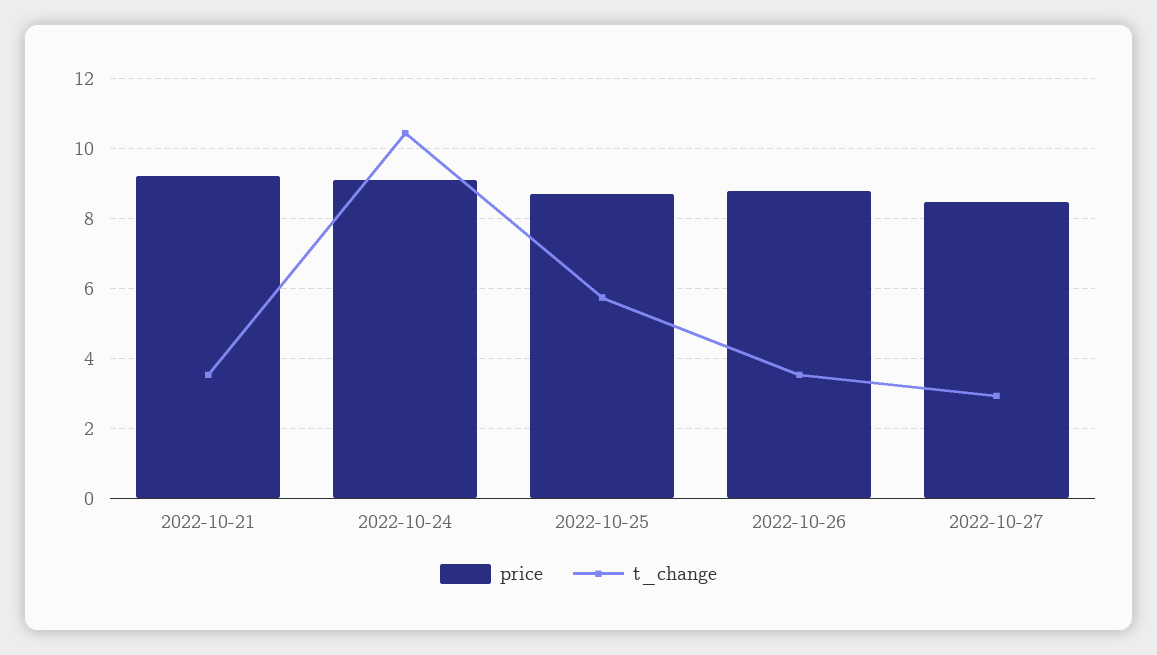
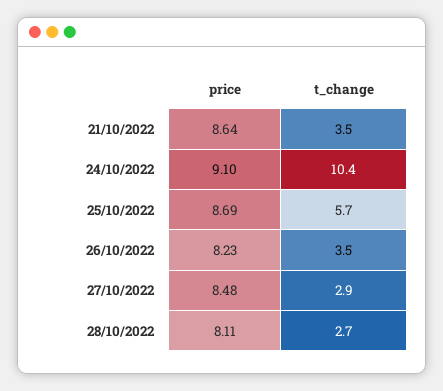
price, 2022-10-21: 9.2 -> 8.64
price, 2022-10-26: 8.8 -> 8.23
price, 28/10/2022: none -> 8.11
t_change, 28/10/2022: none -> 2.7

